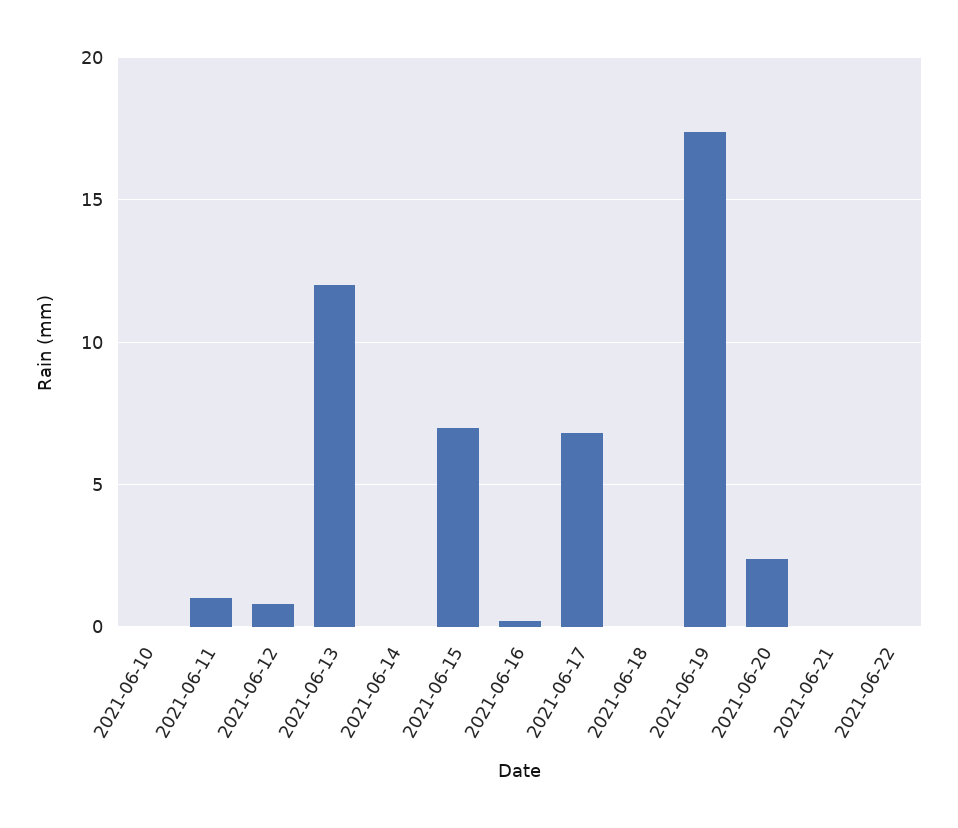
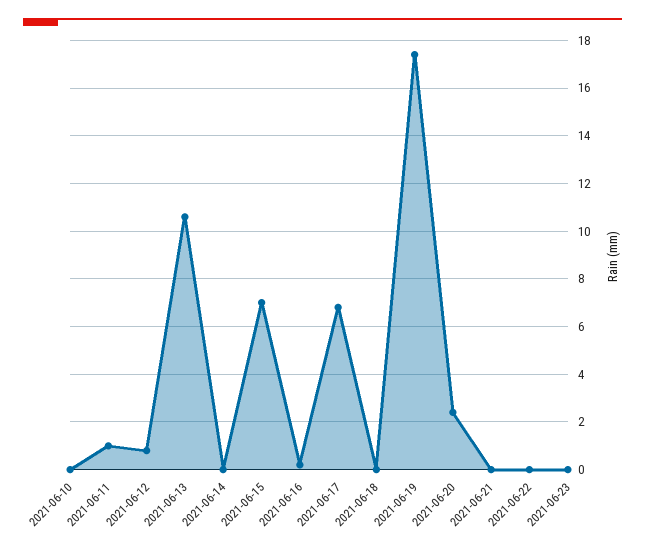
2021-06-13: 12 -> 10.5
2021-06-23: none -> 0

